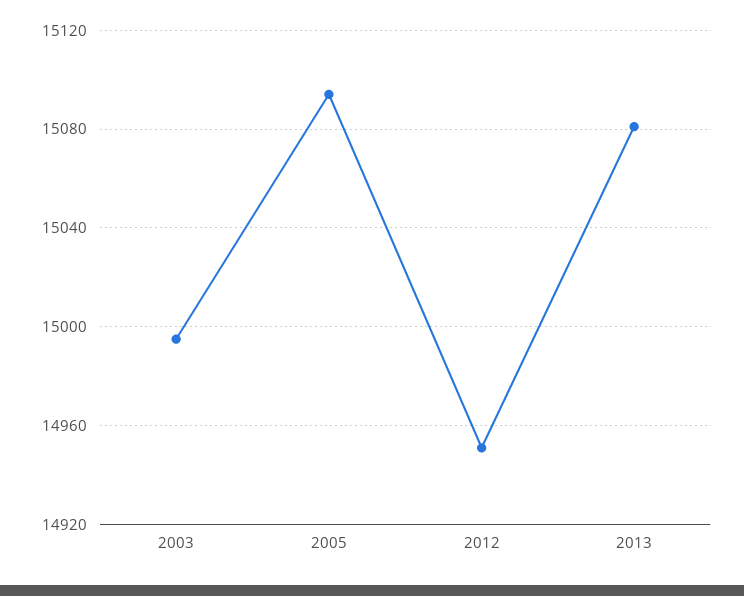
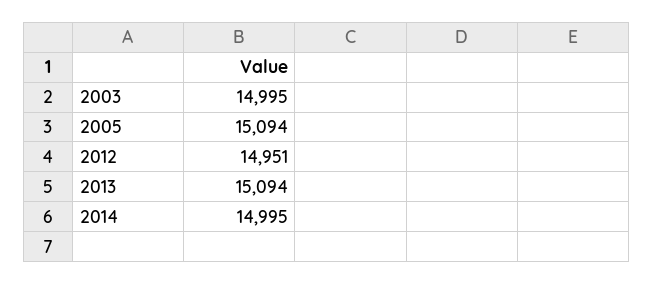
2013: 15080 -> 15094
2014: none -> 14995

